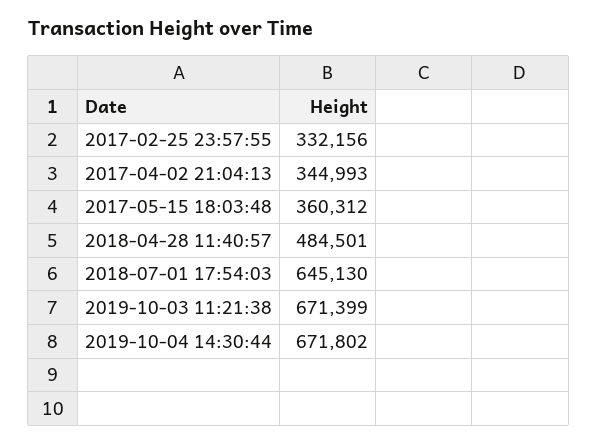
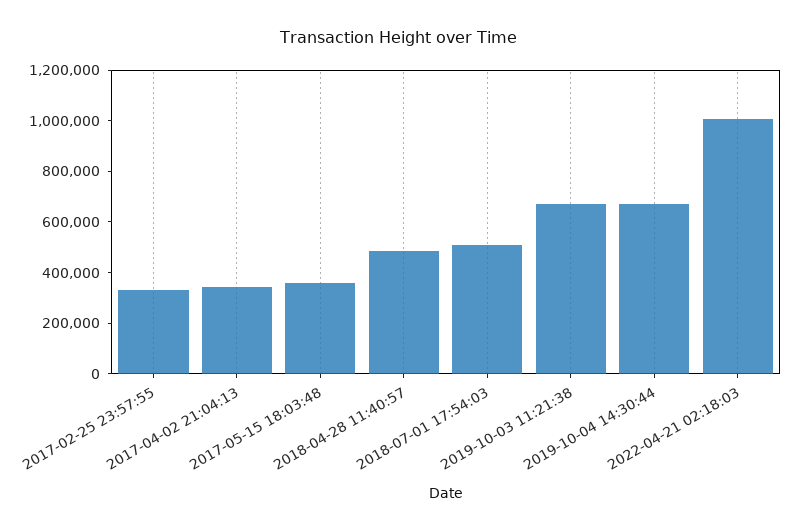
2018-07-01 17:54:03: 645130 -> 500000
2022-04-21 02:18:03: none -> 1000000

